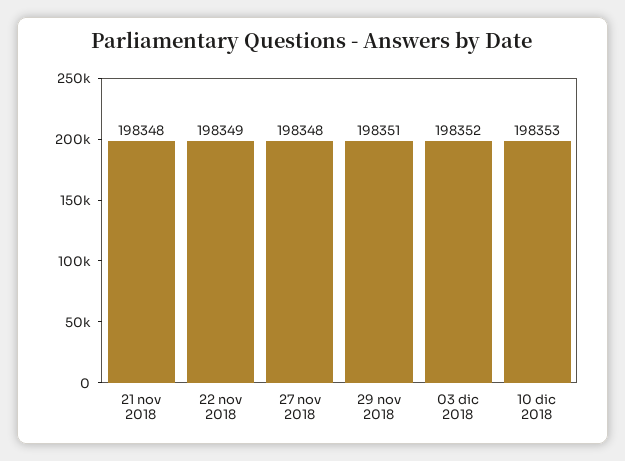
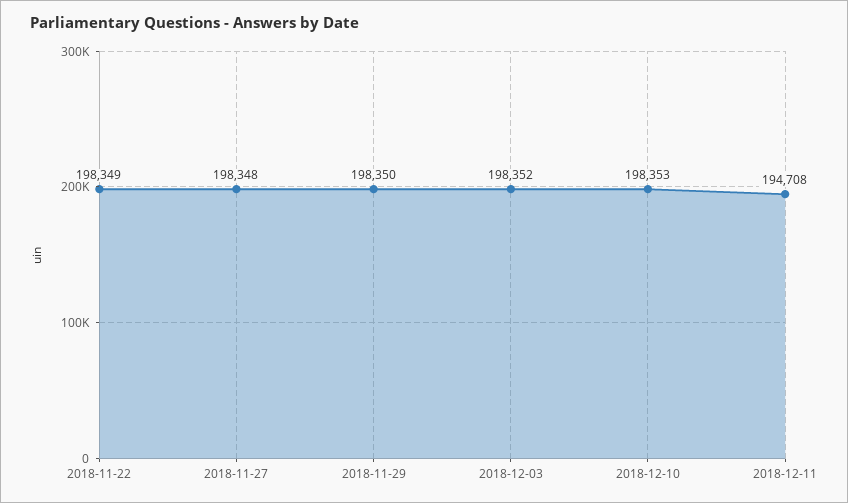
21 nov 2018: 198348 -> none
29 nov 2018: 198351 -> 198350
2018-12-11: none -> 194708

